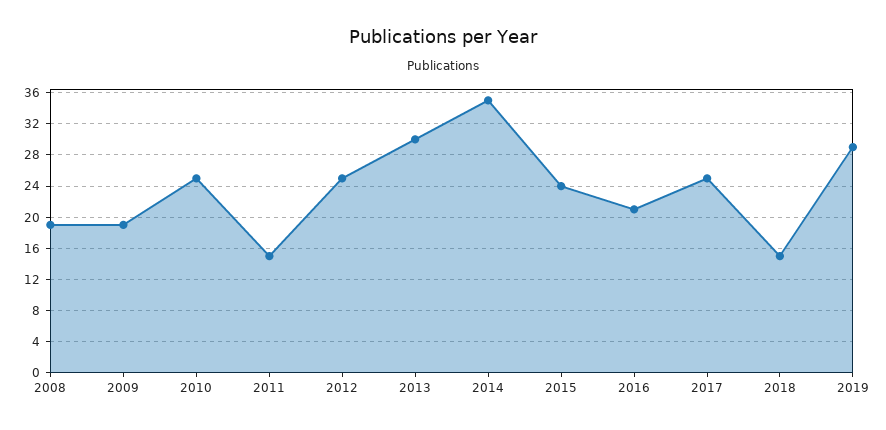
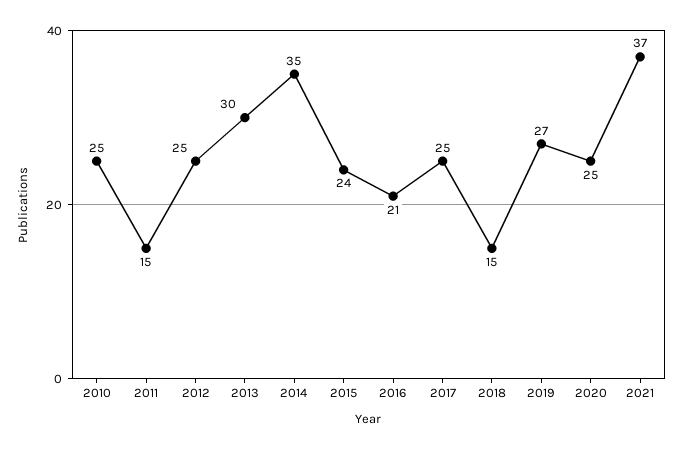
2008: 19 -> none
2009: 19 -> none
2019: 29 -> 27
2020: none -> 25
2021: none -> 37

